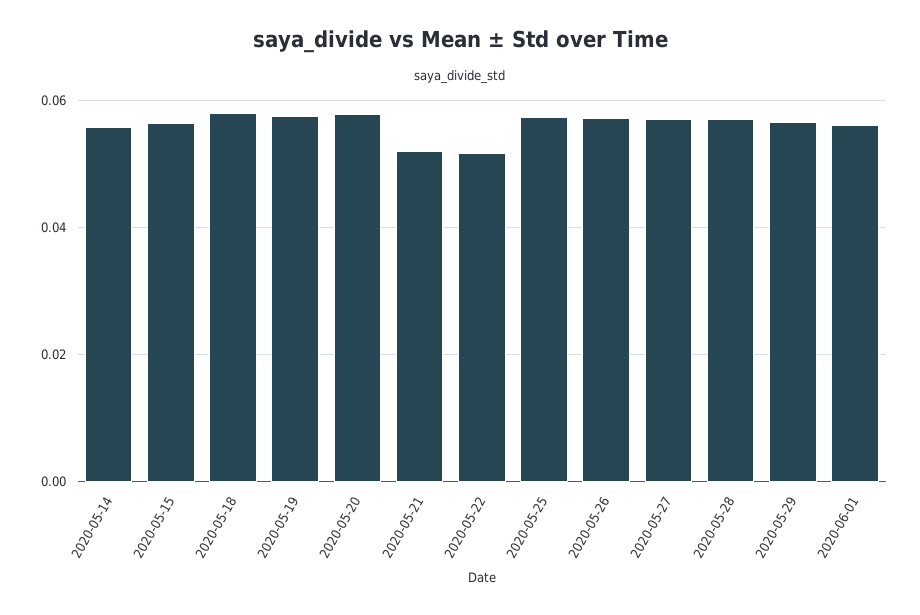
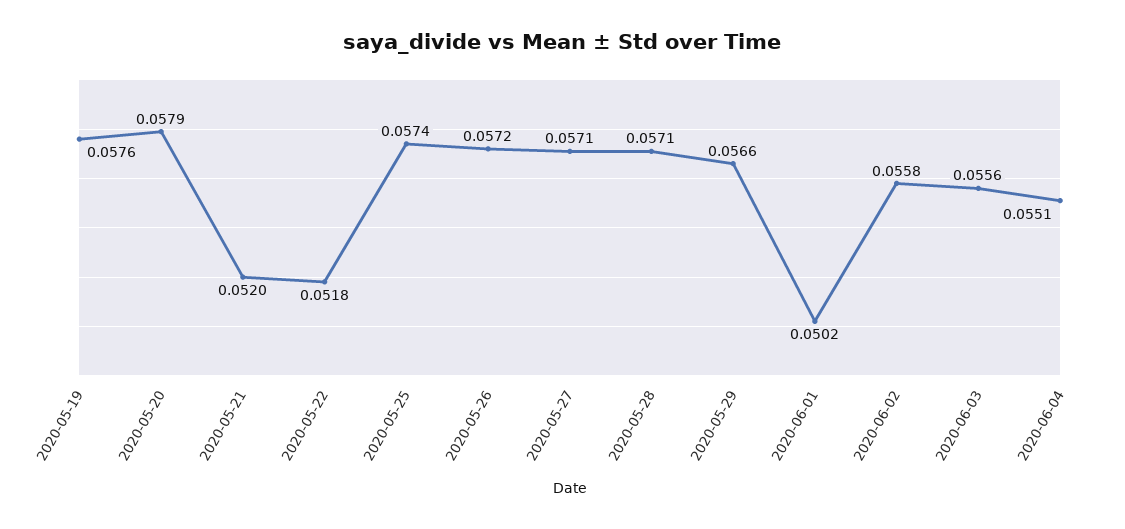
2020-05-14: 0.056 -> none
2020-05-15: 0.056 -> none
2020-05-18: 0.058 -> none
2020-06-01: 0.056 -> 0.0502
2020-06-02: none -> 0.0558
2020-06-03: none -> 0.0556
2020-06-04: none -> 0.0551

